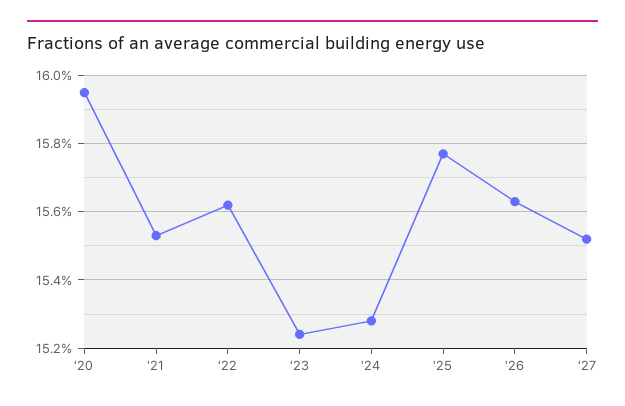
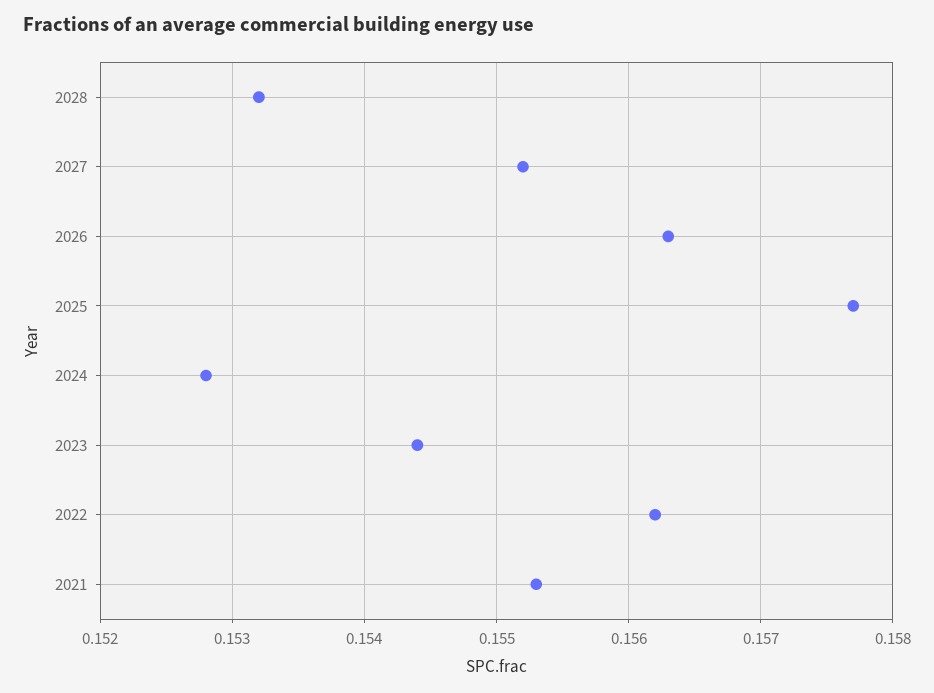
'20: 0.1595 -> none
'23: 0.1525 -> 0.1544
2028: none -> 0.1532

